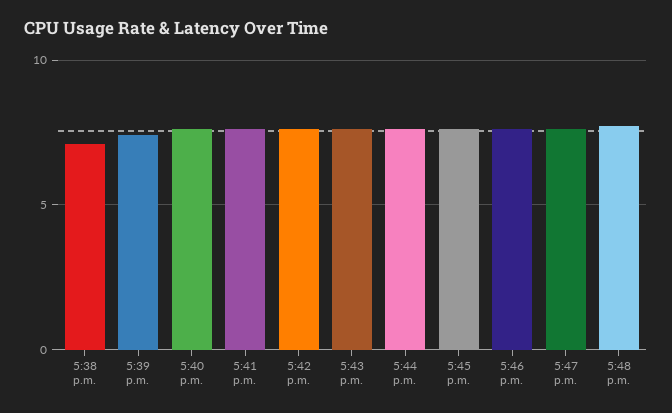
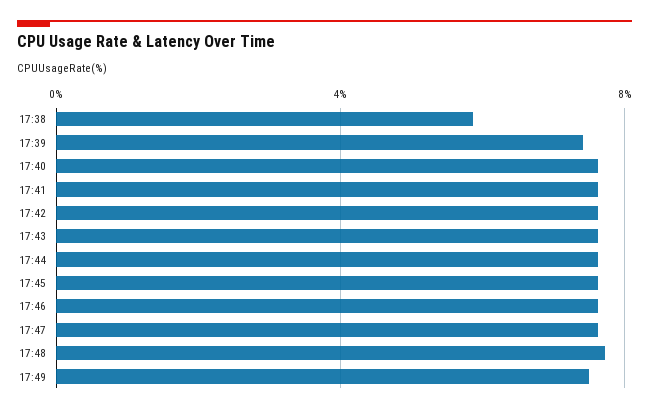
5:38 p.m.: 7 -> 6
17:49: none -> 7.5

